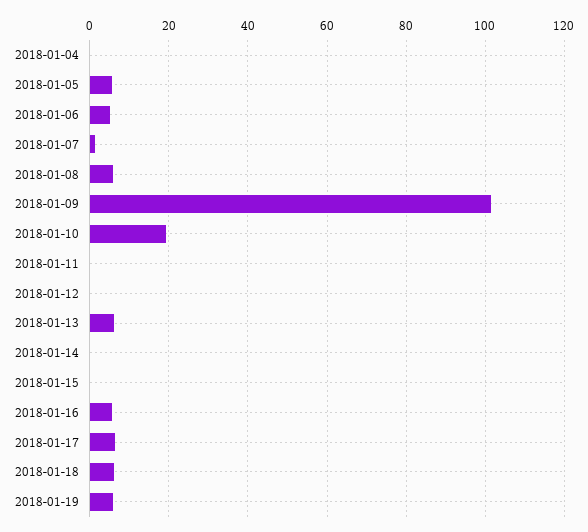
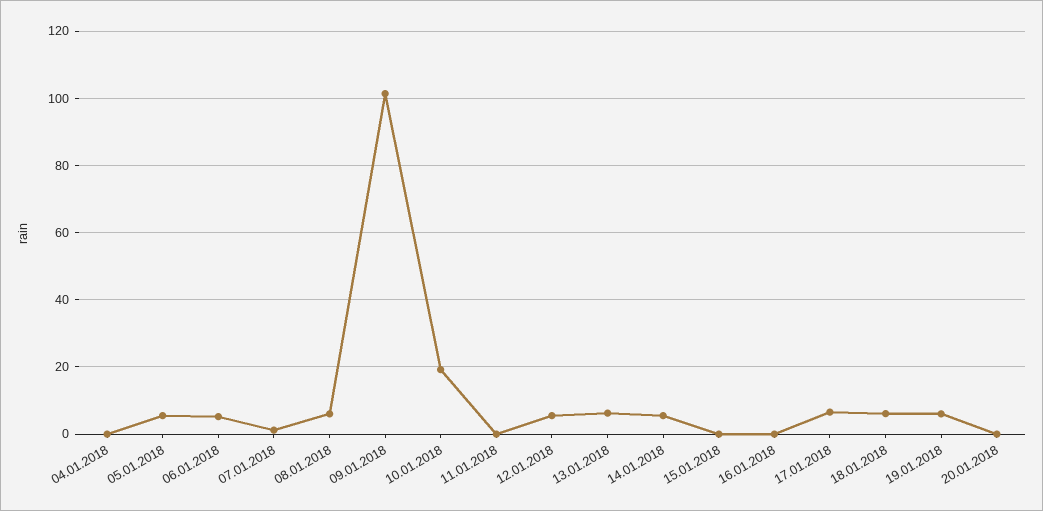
2018-01-12: 0 -> 6
2018-01-14: 0 -> 6
2018-01-16: 6 -> 0
20.01.2018: none -> 0

